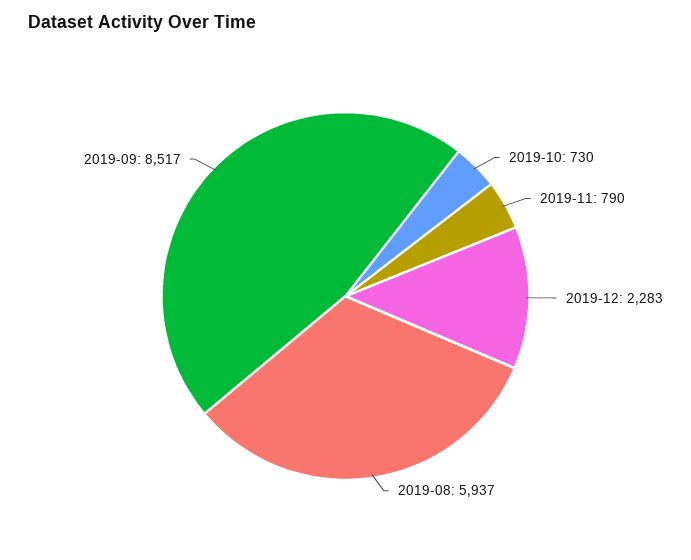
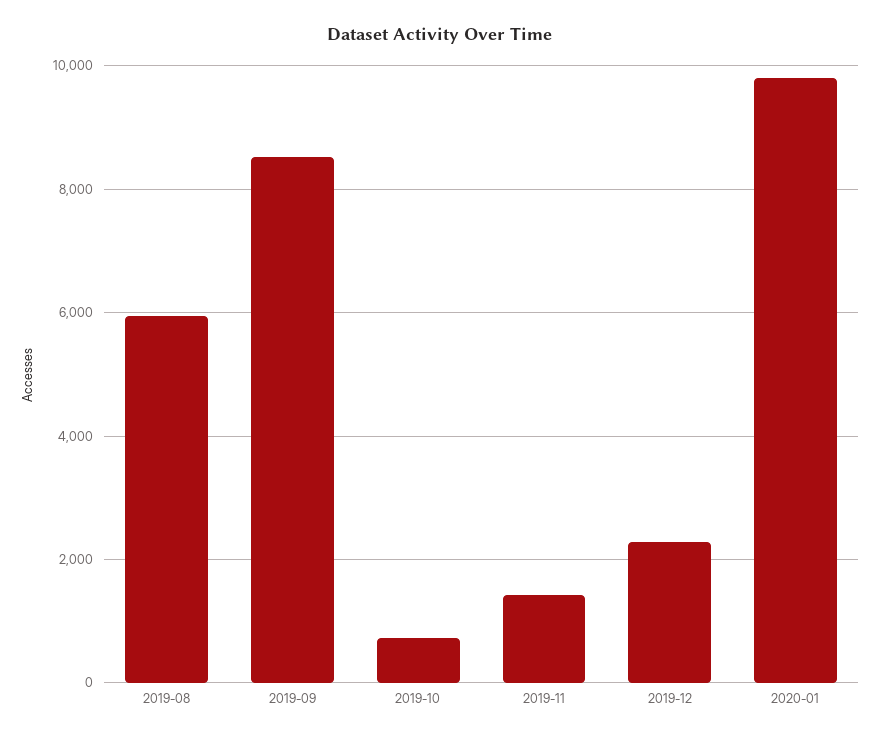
2019-11: 790 -> 1400
2020-01: none -> 9800

